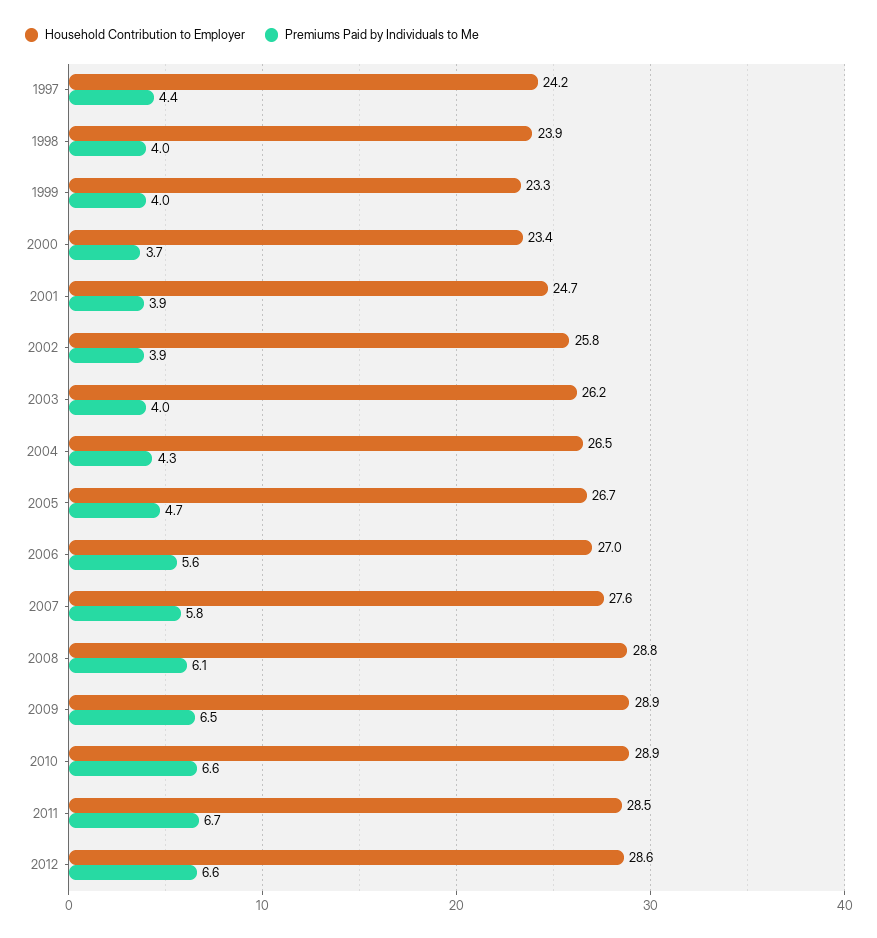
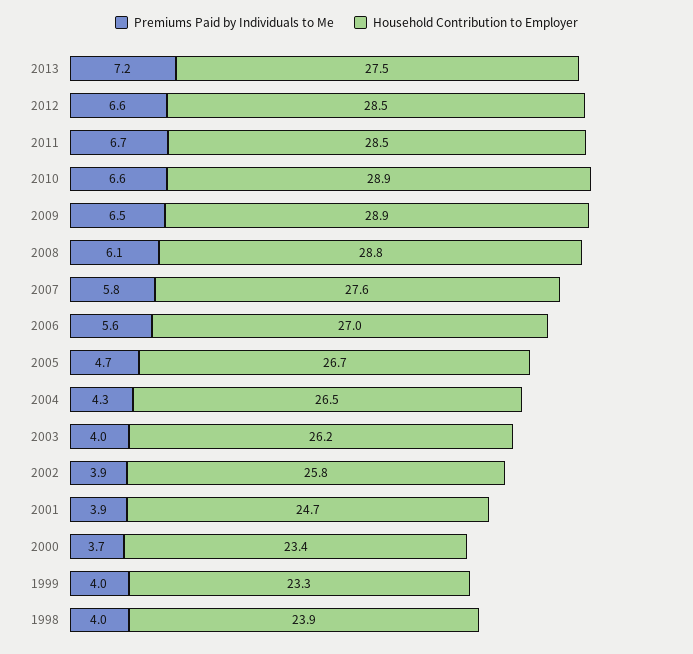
Household Contribution to Employer, 1997: 24.2 -> none
Premiums Paid by Individuals to Me, 1997: 4.4 -> none
Household Contribution to Employer, 2012: 28.6 -> 28.5
Premiums Paid by Individuals to Me, 2013: none -> 7.2
Household Contribution to Employer, 2013: none -> 27.5

